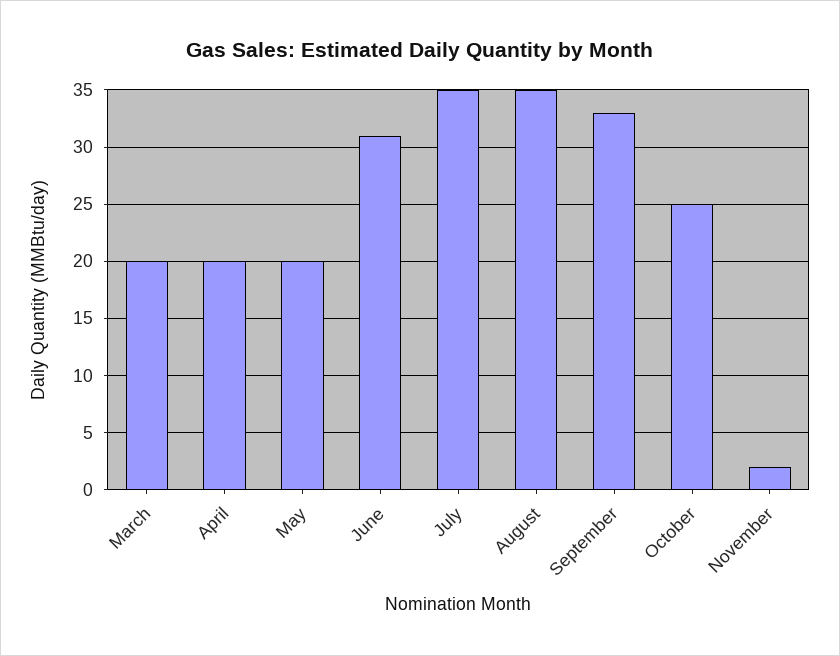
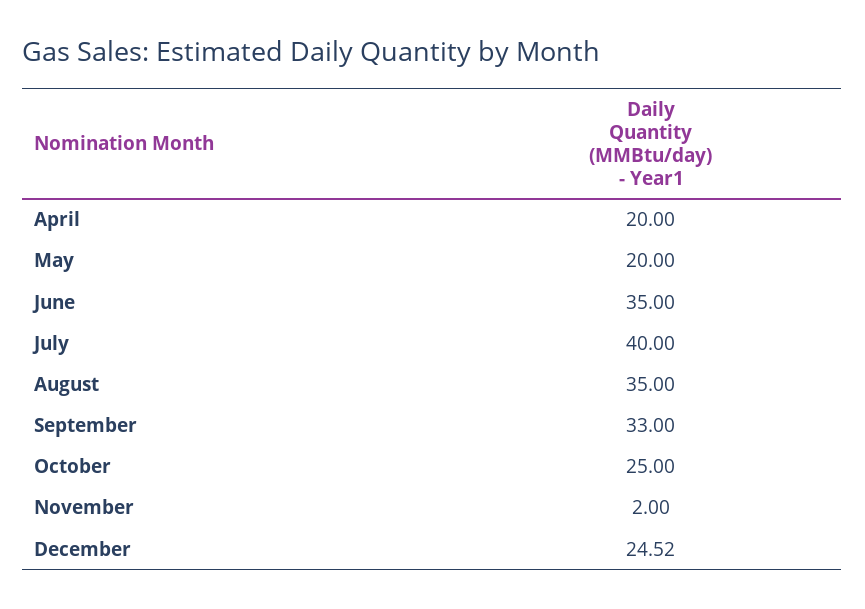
March: 20 -> none
June: 31 -> 35
July: 35 -> 40
December: none -> 24.52

